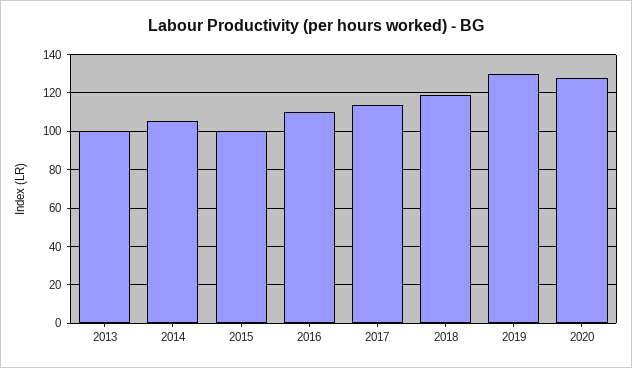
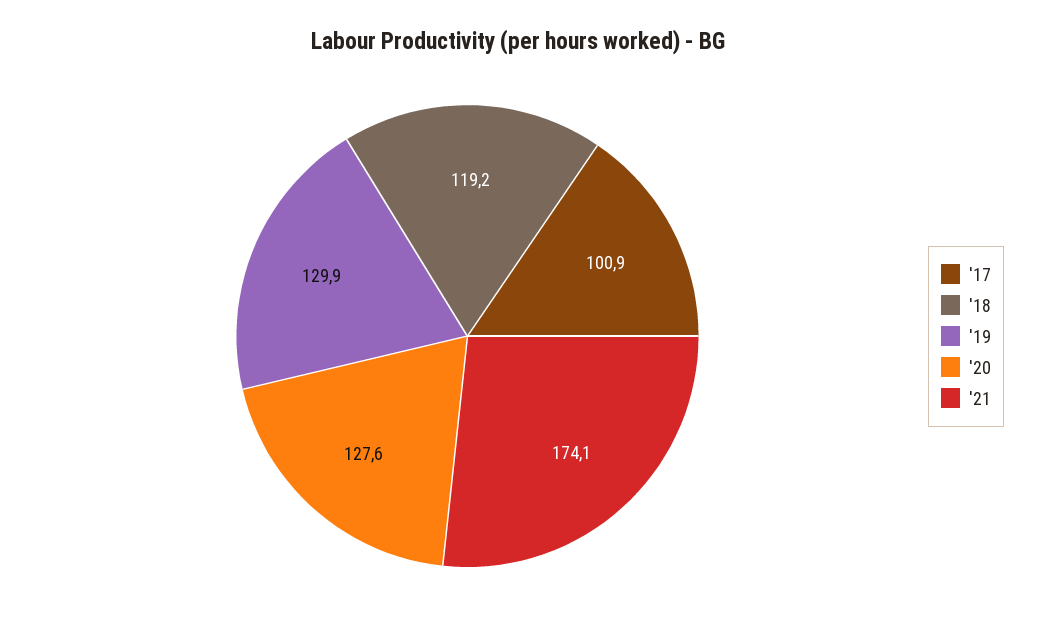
2013: 100 -> none
2014: 105 -> none
2015: 100 -> none
2016: 110 -> none
2017: 115 -> 100.9
'21: none -> 174.1

